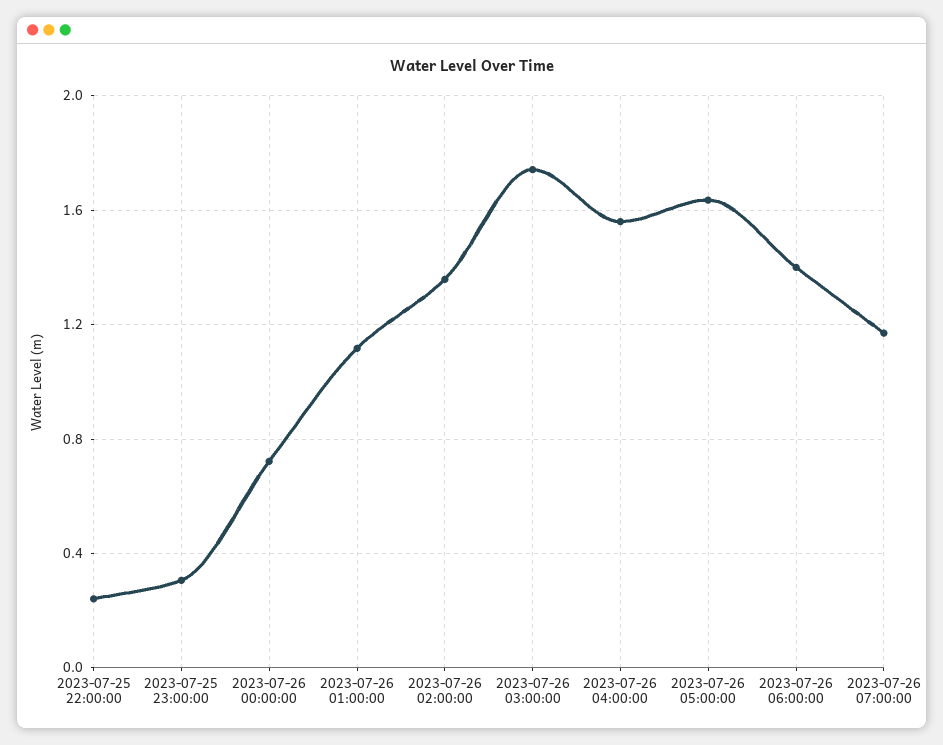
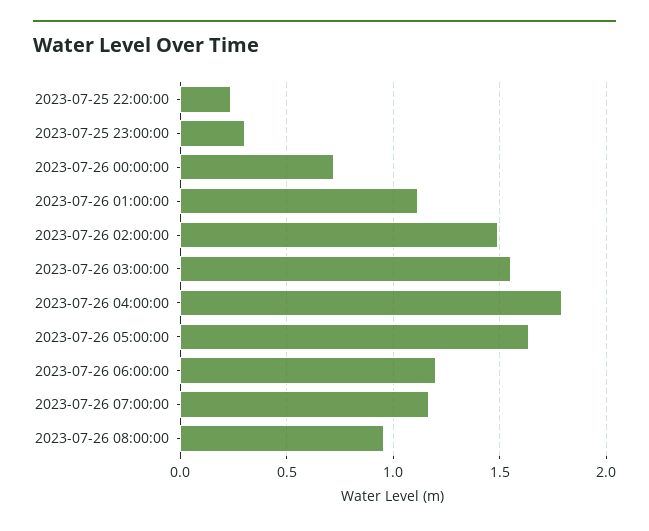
2023-07-26 02:00:00: 1.35 -> 1.5
2023-07-26 03:00:00: 1.75 -> 1.55
2023-07-26 04:00:00: 1.55 -> 1.8
2023-07-26 06:00:00: 1.4 -> 1.2
2023-07-26 08:00:00: none -> 0.95

